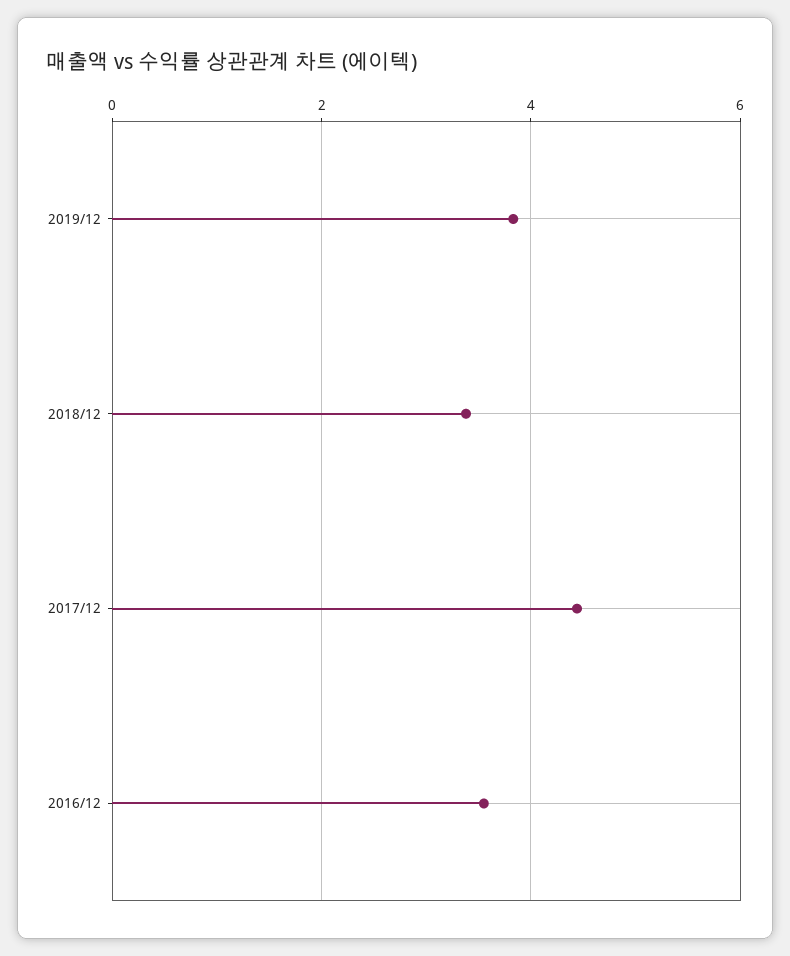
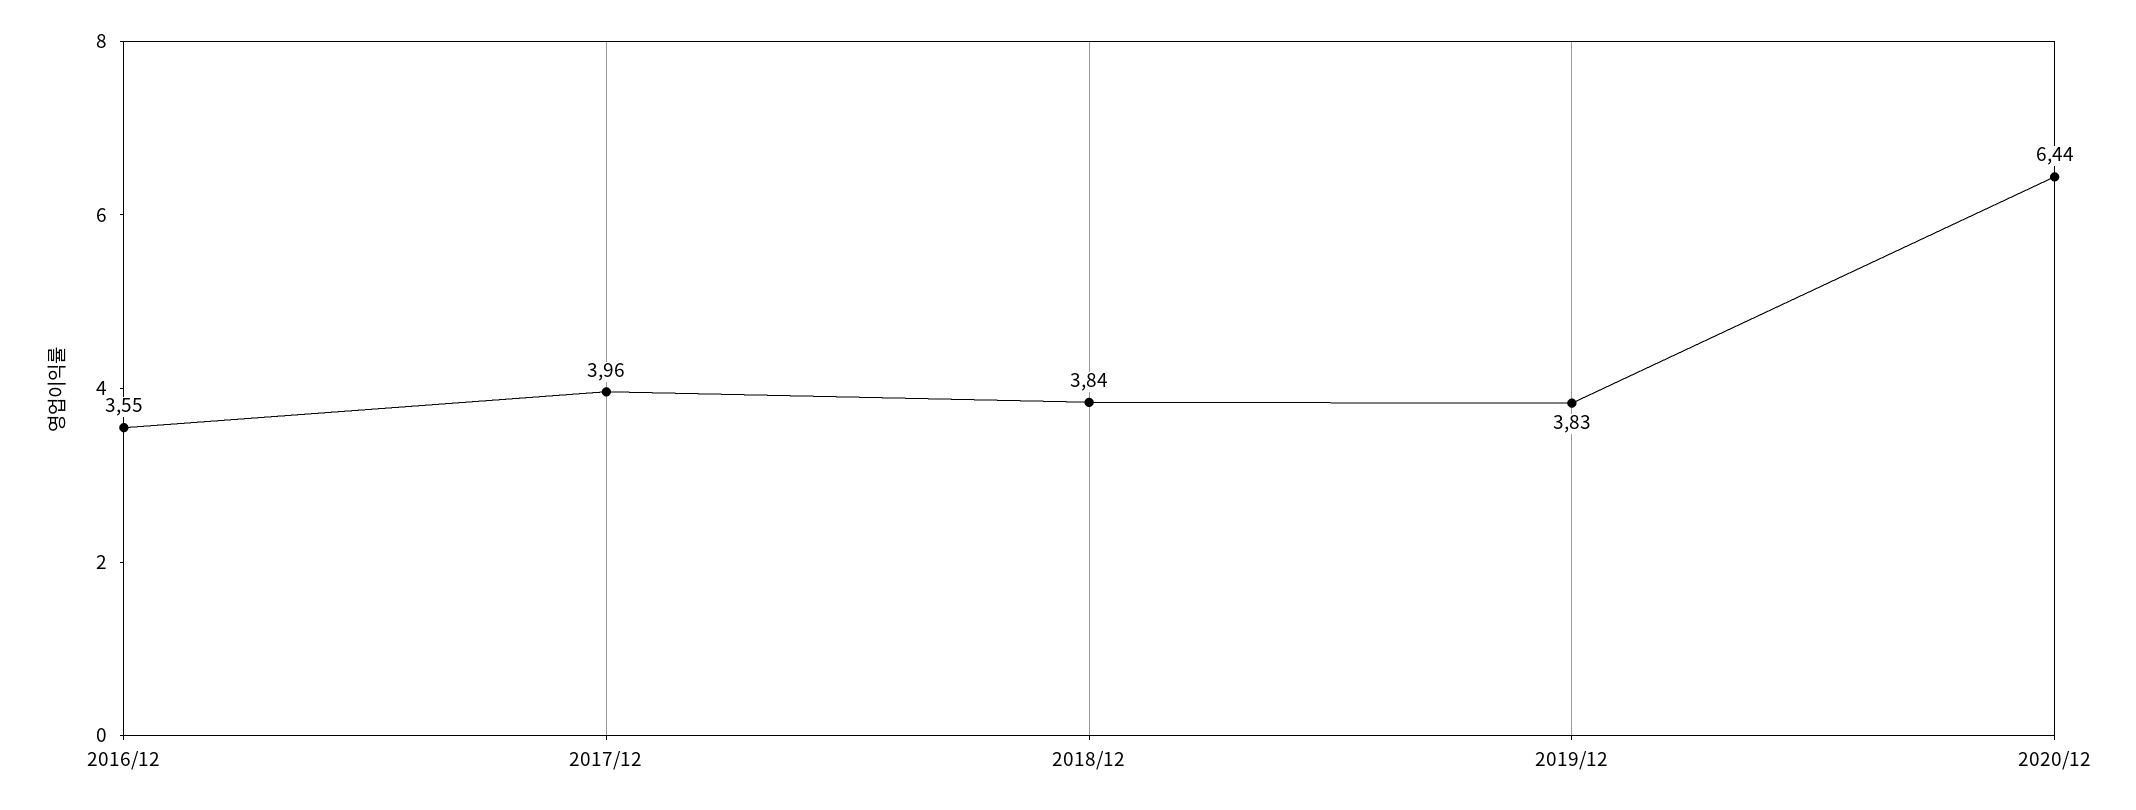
2018/12: 3.4 -> 3.84
2017/12: 4.4 -> 3.96
2020/12: none -> 6.44

